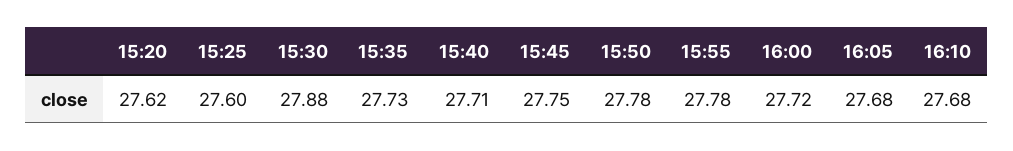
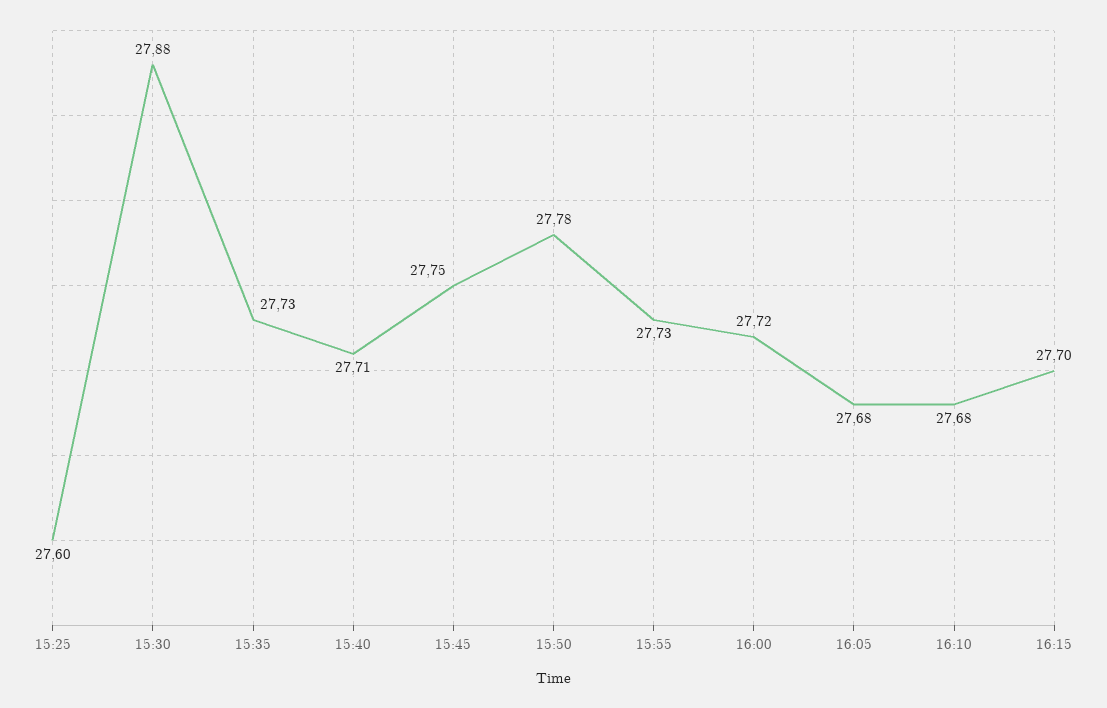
15:20: 27.62 -> none
15:55: 27.78 -> 27.73
16:15: none -> 27.7

